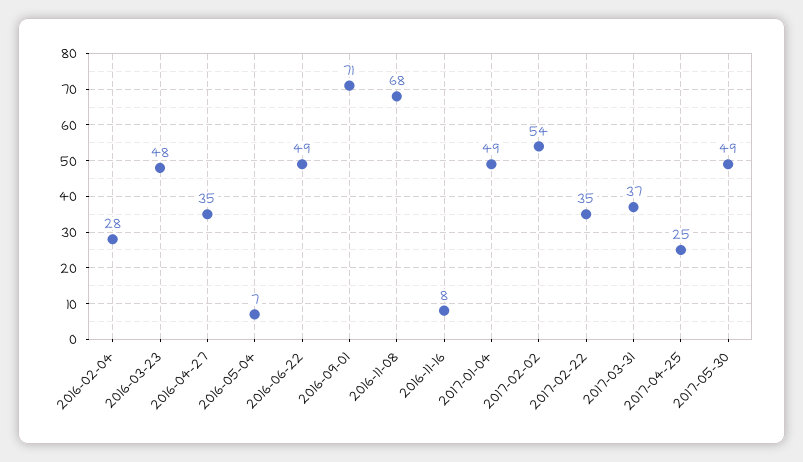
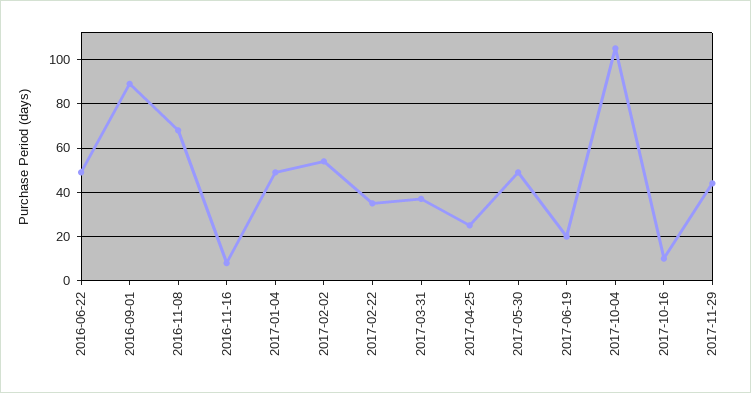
2016-02-04: 28 -> none
2016-03-23: 48 -> none
2016-04-27: 35 -> none
2016-05-04: 7 -> none
2016-09-01: 71 -> 90
2017-06-19: none -> 20
2017-10-04: none -> 105
2017-10-16: none -> 10
2017-11-29: none -> 45

